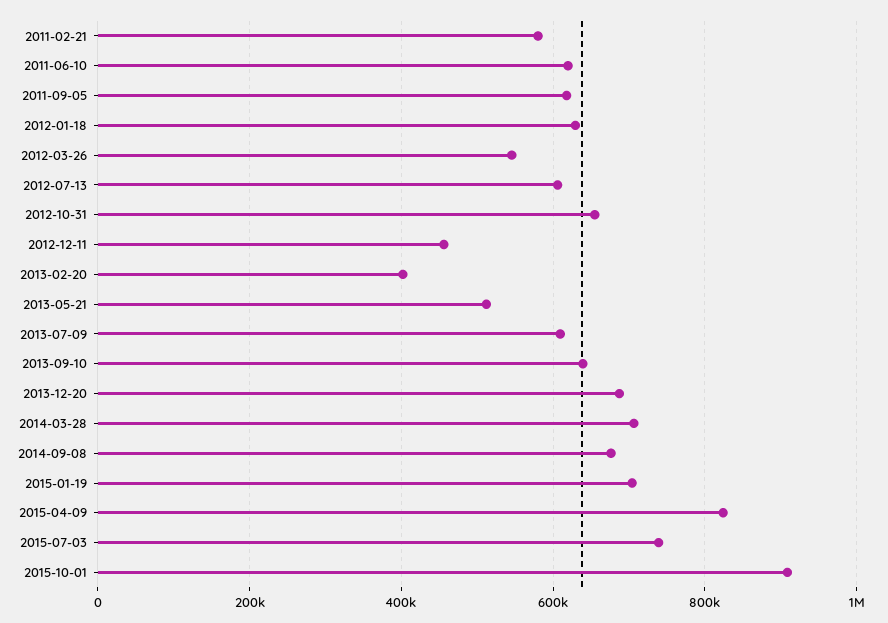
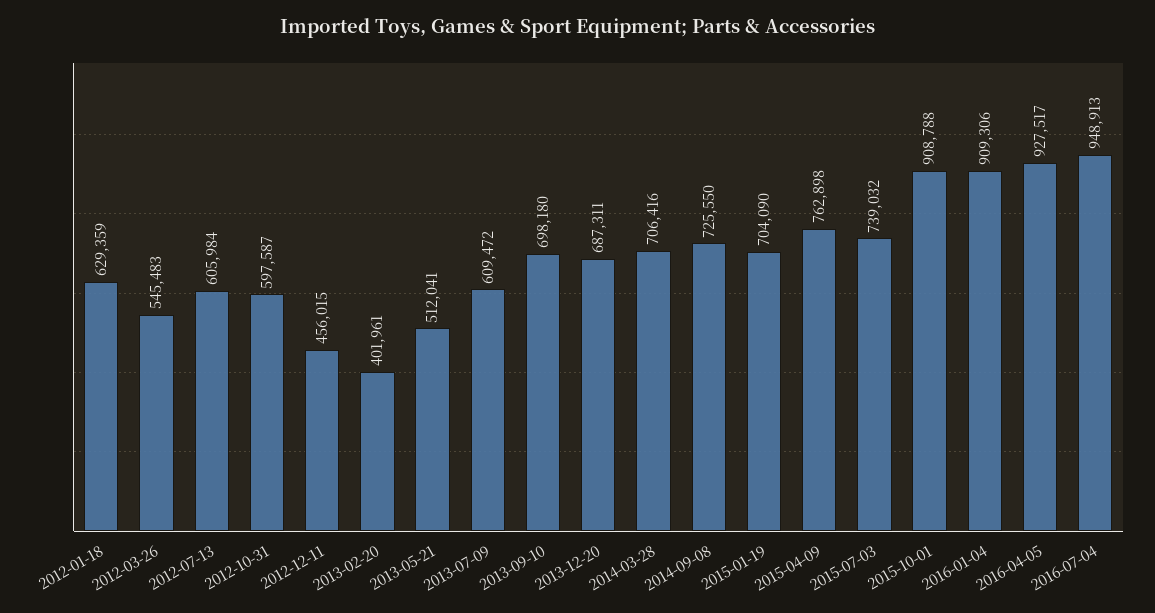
2011-02-21: 580000 -> none
2011-06-10: 620000 -> none
2011-09-05: 620000 -> none
2012-10-31: 660000 -> 597587
2013-09-10: 640000 -> 698180
2014-09-08: 680000 -> 725550
2015-04-09: 820000 -> 762898
2016-01-04: none -> 909306
2016-04-05: none -> 927517
2016-07-04: none -> 948913

